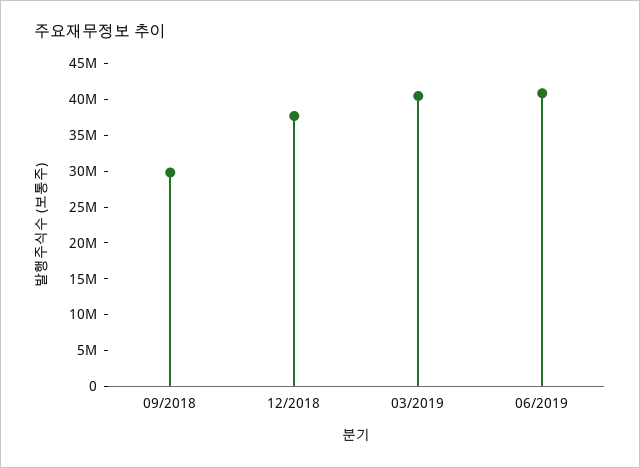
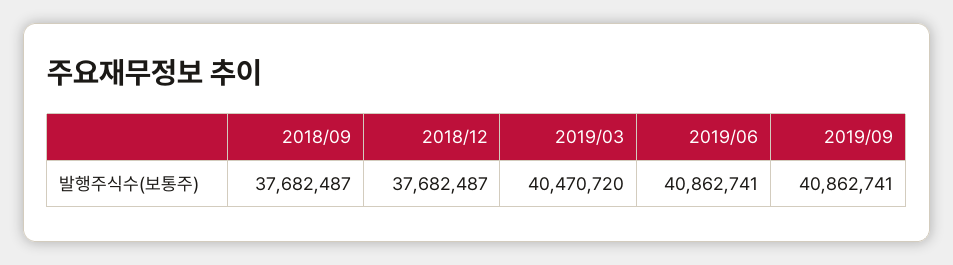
09/2018: 30000000 -> 37682487
2019/09: none -> 40862741

